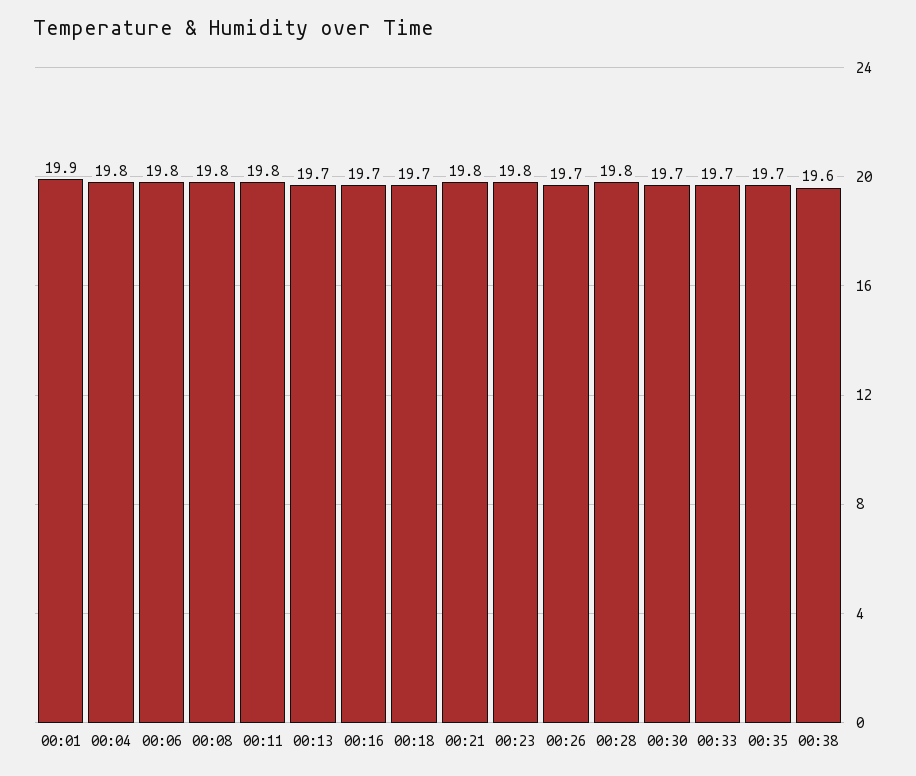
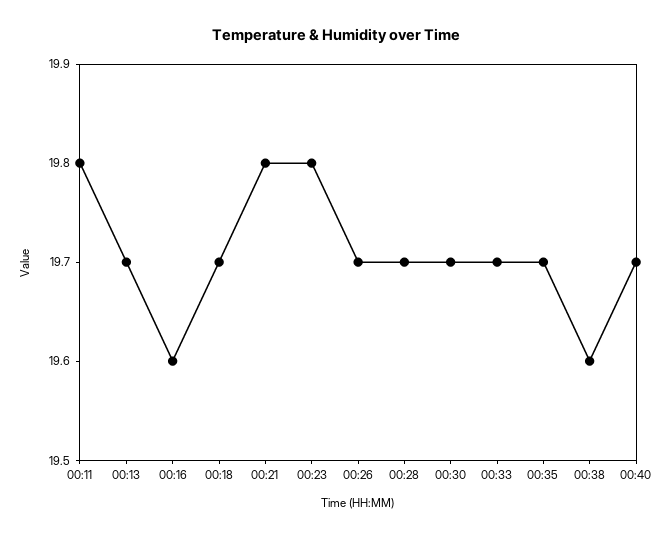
00:01: 19.9 -> none
00:04: 19.8 -> none
00:06: 19.8 -> none
00:08: 19.8 -> none
00:16: 19.7 -> 19.6
00:28: 19.8 -> 19.7
00:40: none -> 19.7

